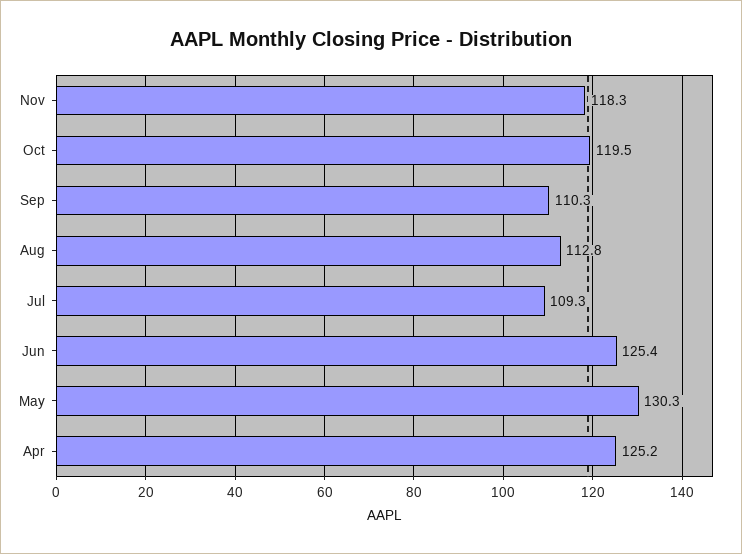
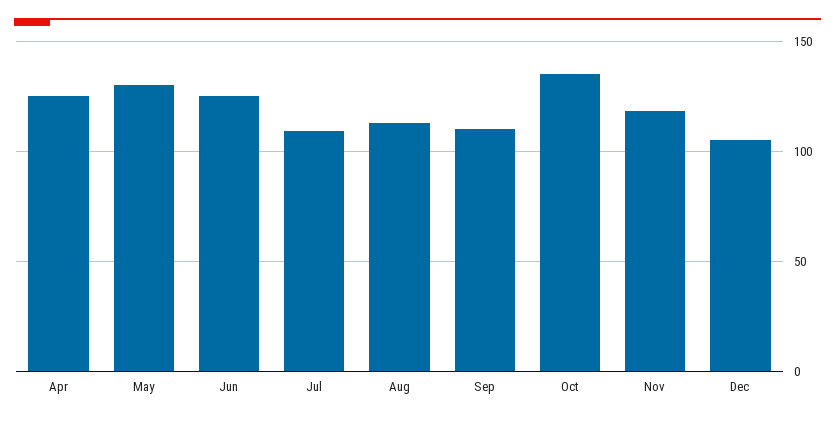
Oct: 119.5 -> 135
Dec: none -> 105

